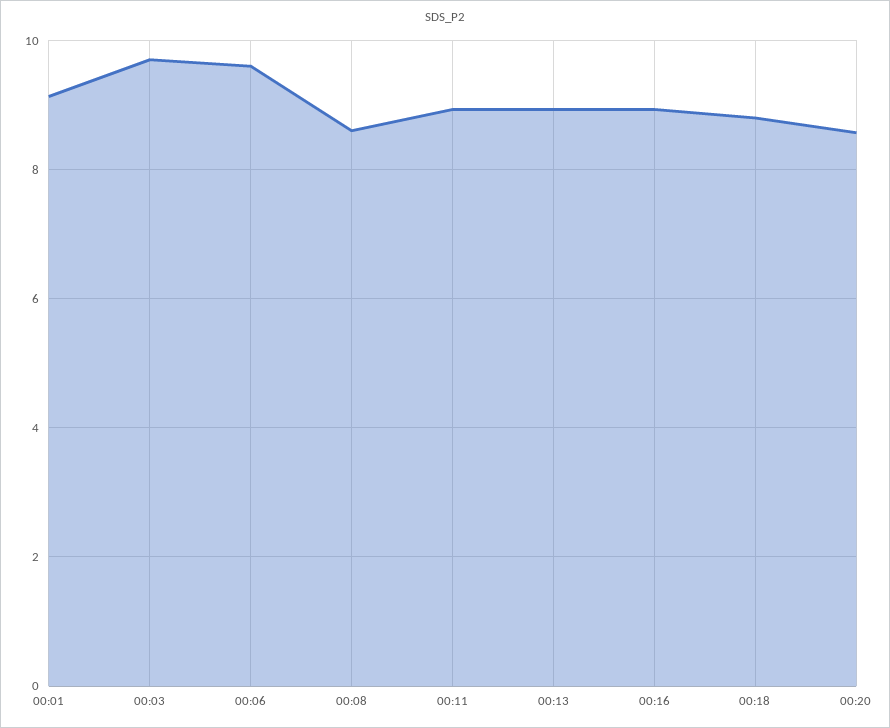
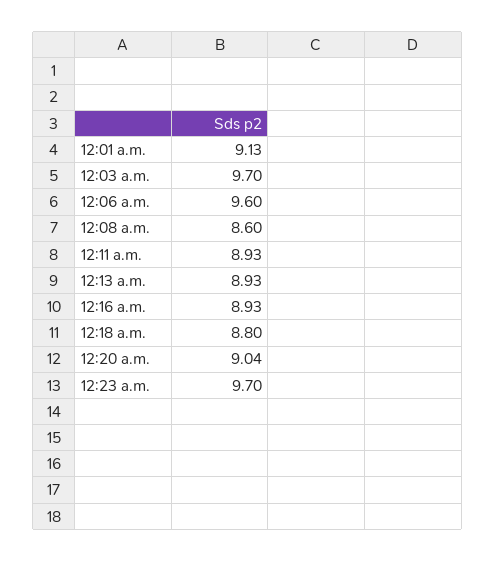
00:20: 8.6 -> 9.04
12:23 a.m.: none -> 9.7

